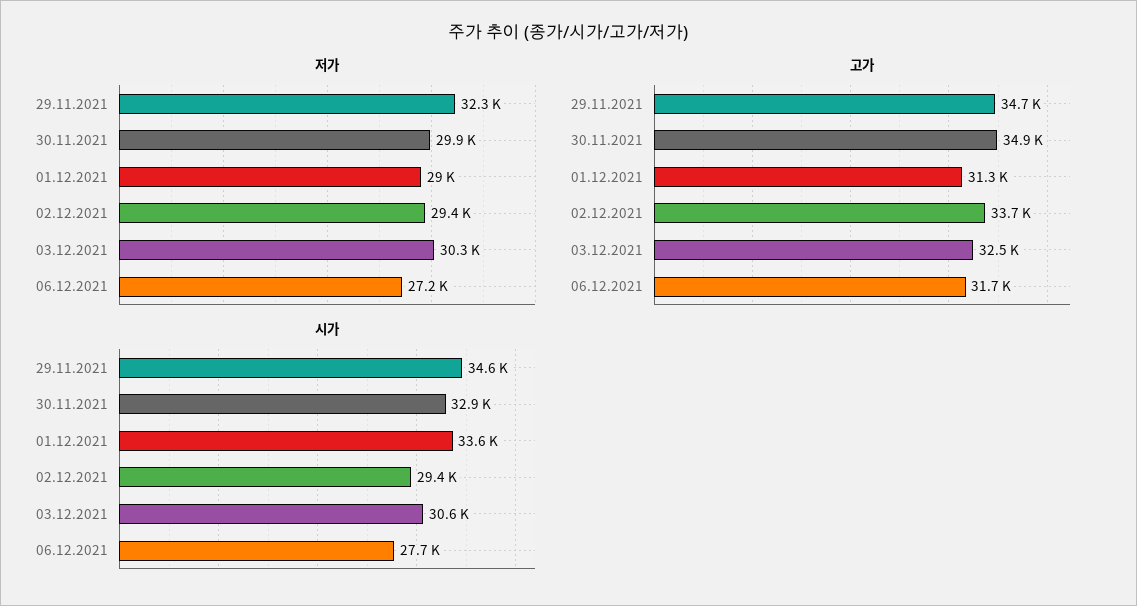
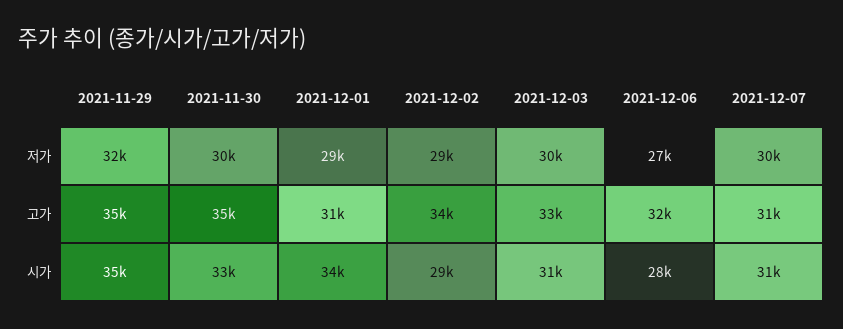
저가, 2021-12-07: none -> 30000
고가, 2021-12-07: none -> 31000
시가, 2021-12-07: none -> 31000

